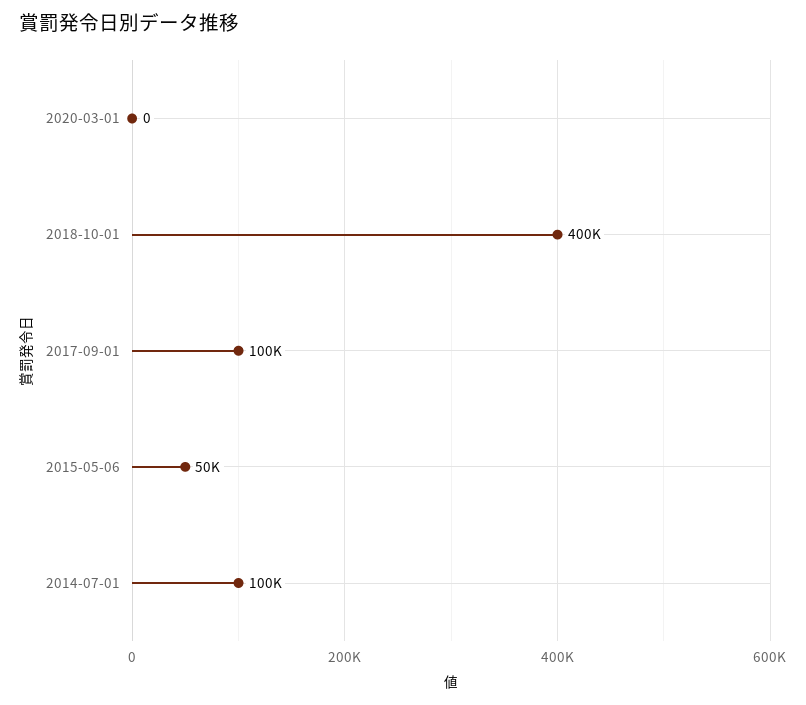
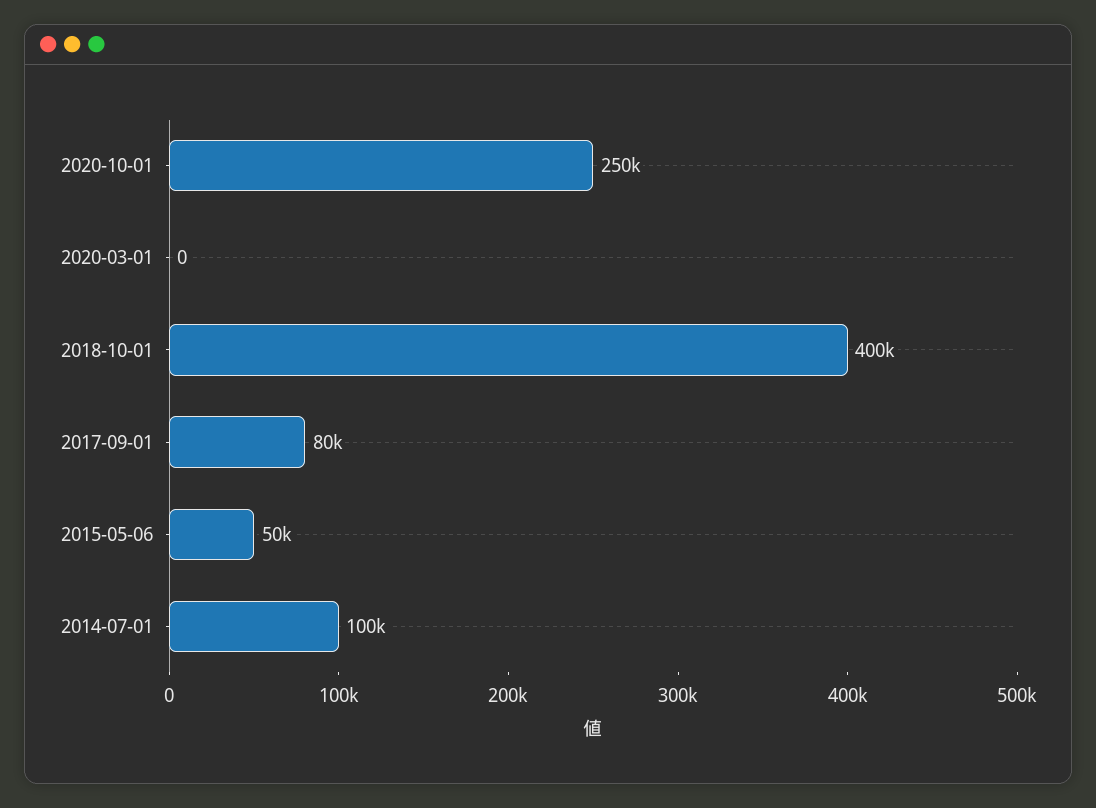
2017-09-01: 100000 -> 80000
2020-10-01: none -> 250000

